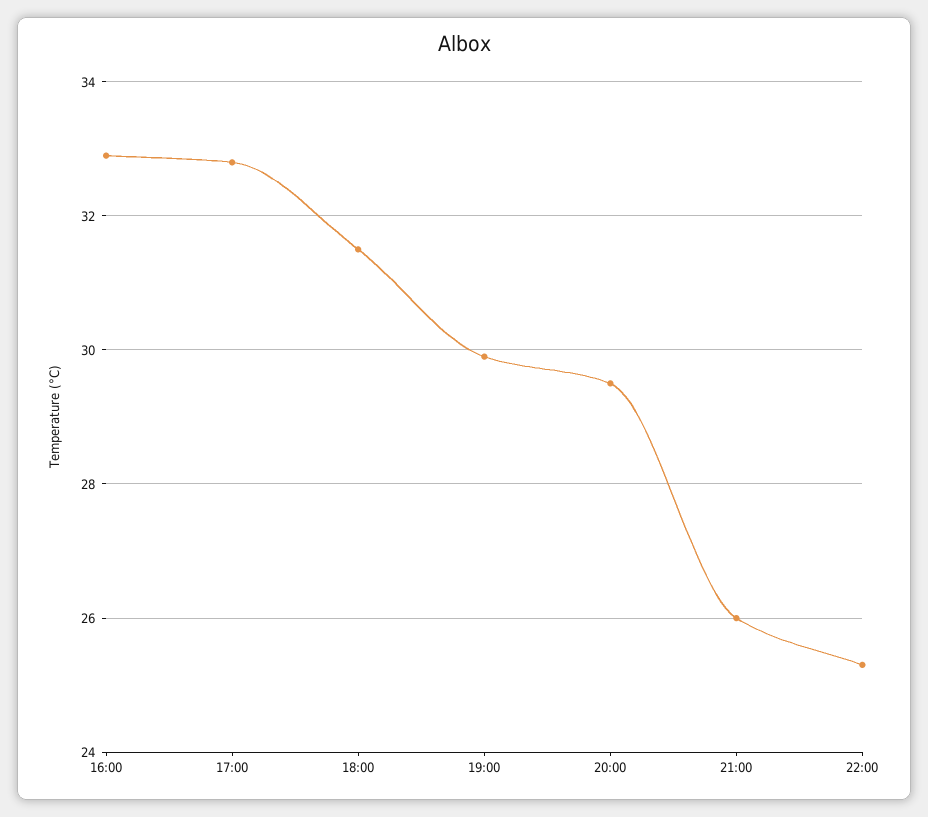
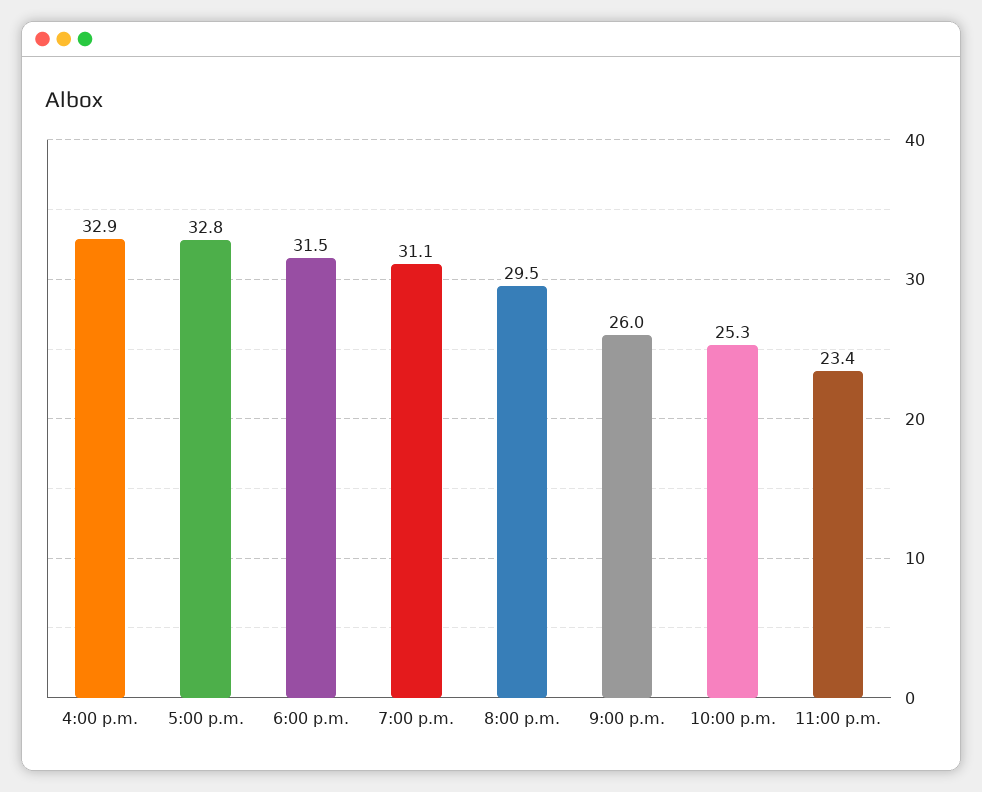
19:00: 30 -> 31.1
11:00 p.m.: none -> 23.4

